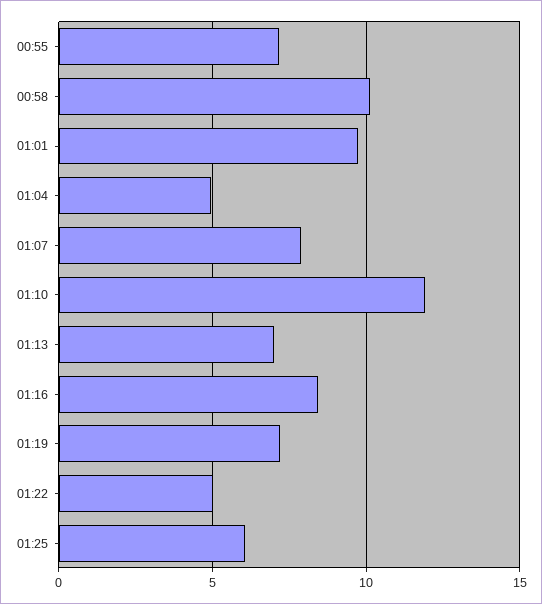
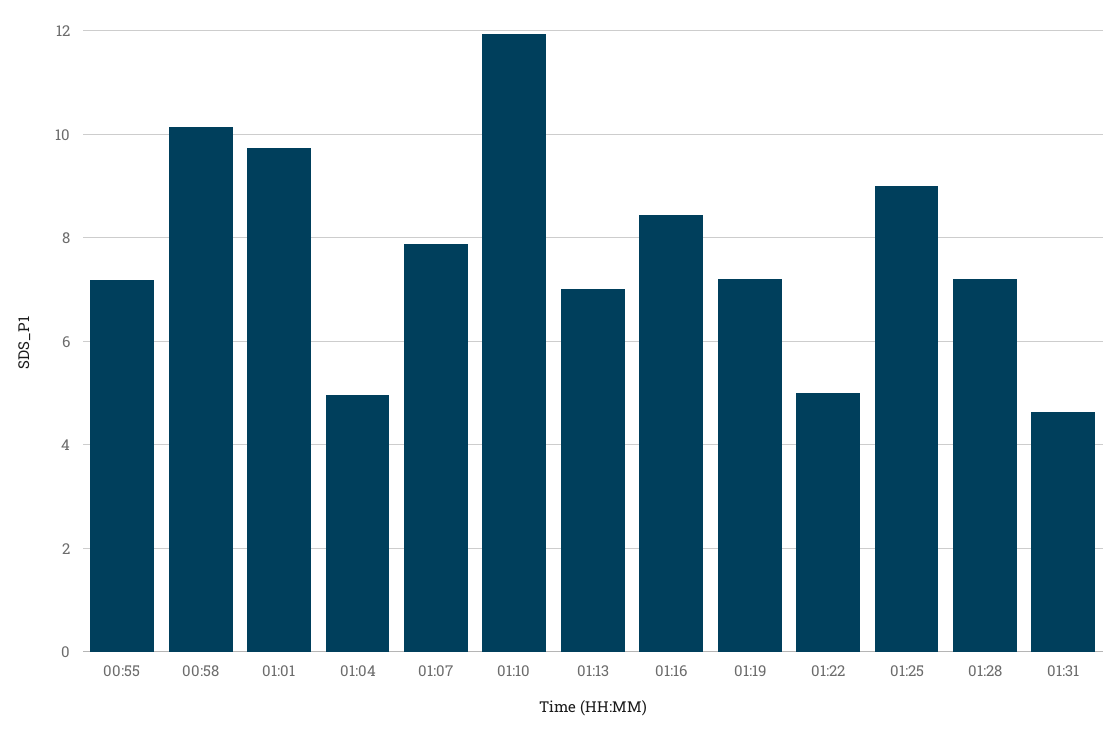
01:25: 6 -> 9
01:28: none -> 7.2
01:31: none -> 4.6

